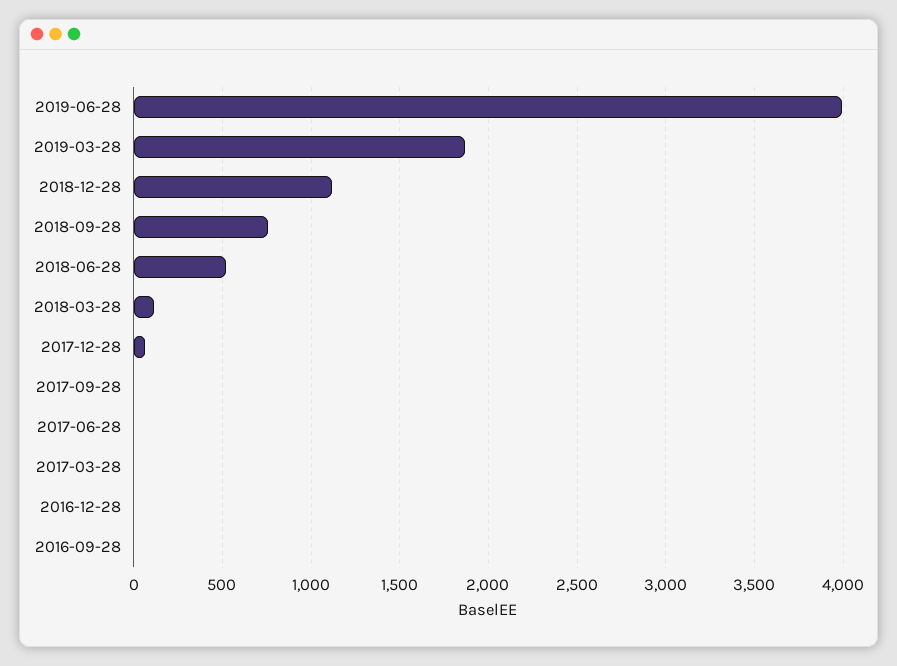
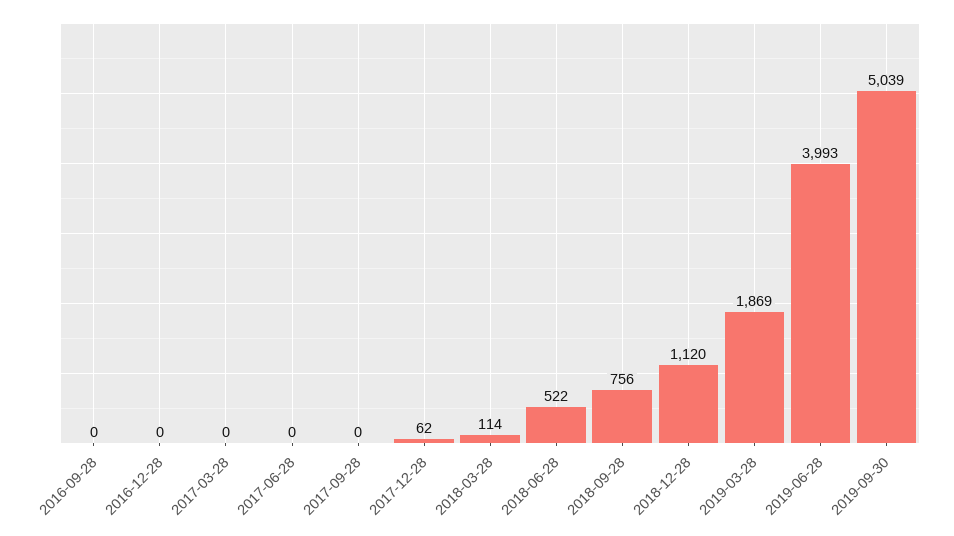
2019-09-30: none -> 5039

